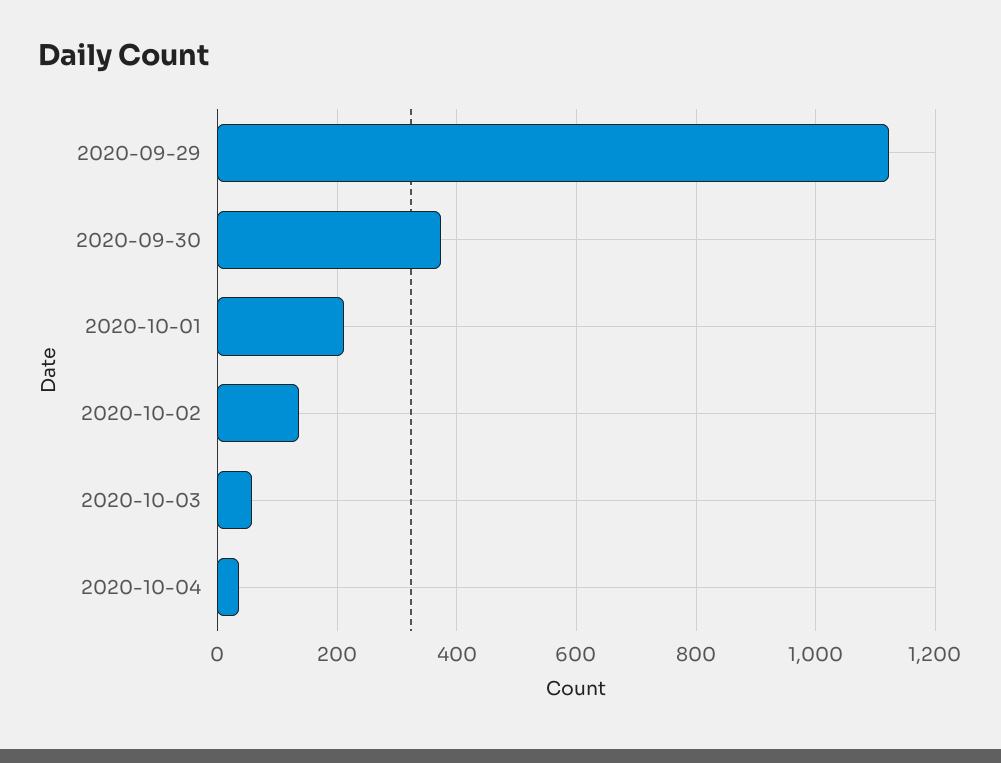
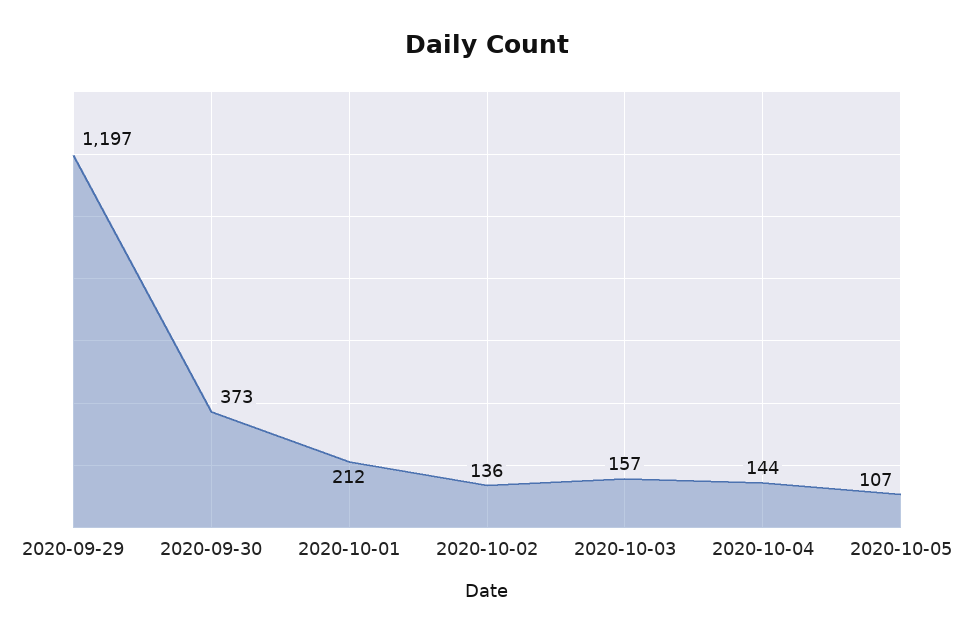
2020-09-29: 1120 -> 1197
2020-10-03: 60 -> 157
2020-10-04: 40 -> 144
2020-10-05: none -> 107

